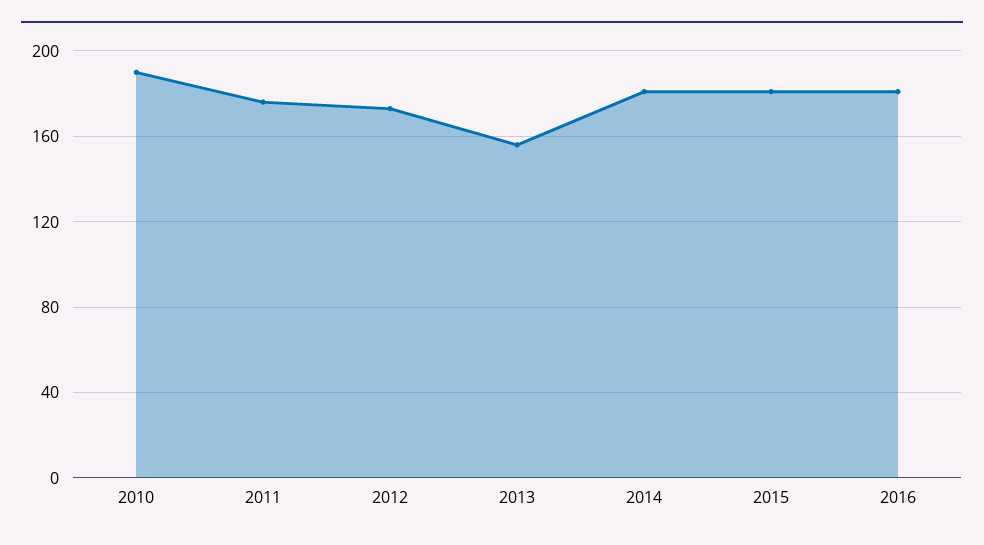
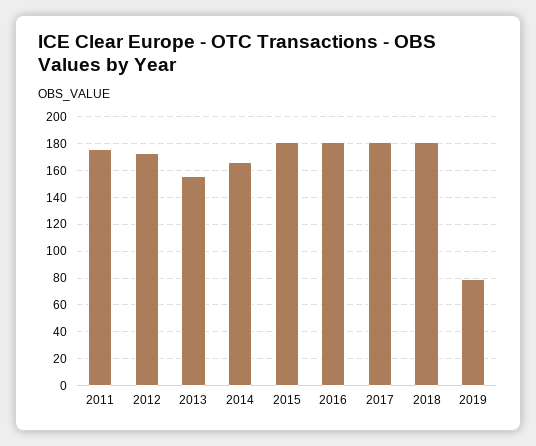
2010: 190 -> none
2014: 180 -> 165
2017: none -> 180
2018: none -> 180
2019: none -> 80

